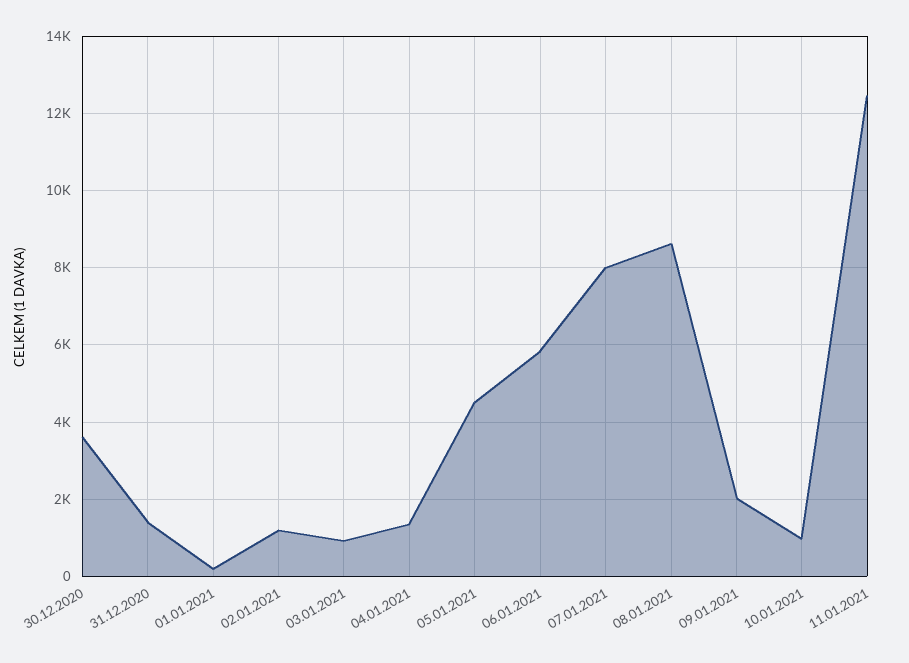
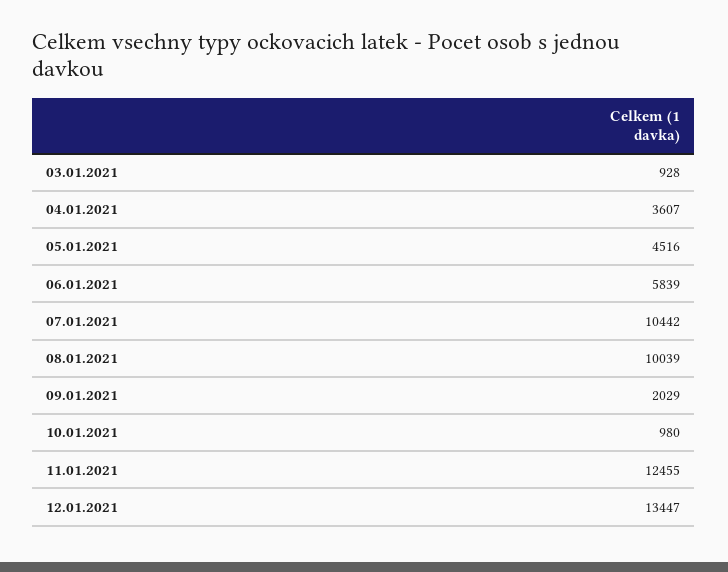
30.12.2020: 3600 -> none
31.12.2020: 1400 -> none
01.01.2021: 200 -> none
02.01.2021: 1200 -> none
04.01.2021: 1400 -> 3607
07.01.2021: 8000 -> 10442
08.01.2021: 8600 -> 10039
12.01.2021: none -> 13447

